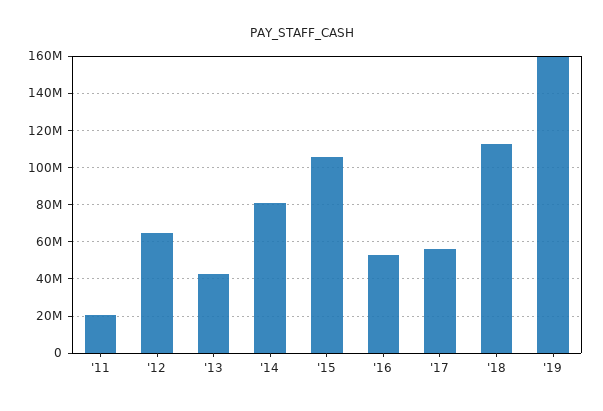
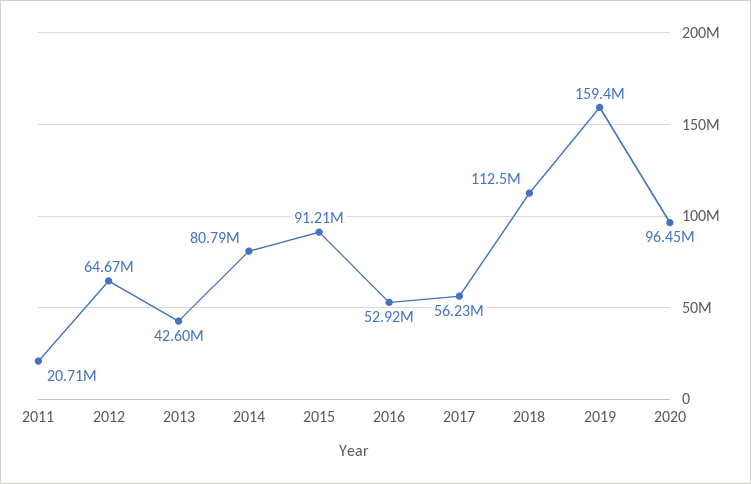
'15: 105000000 -> 91210000
2020: none -> 96450000

